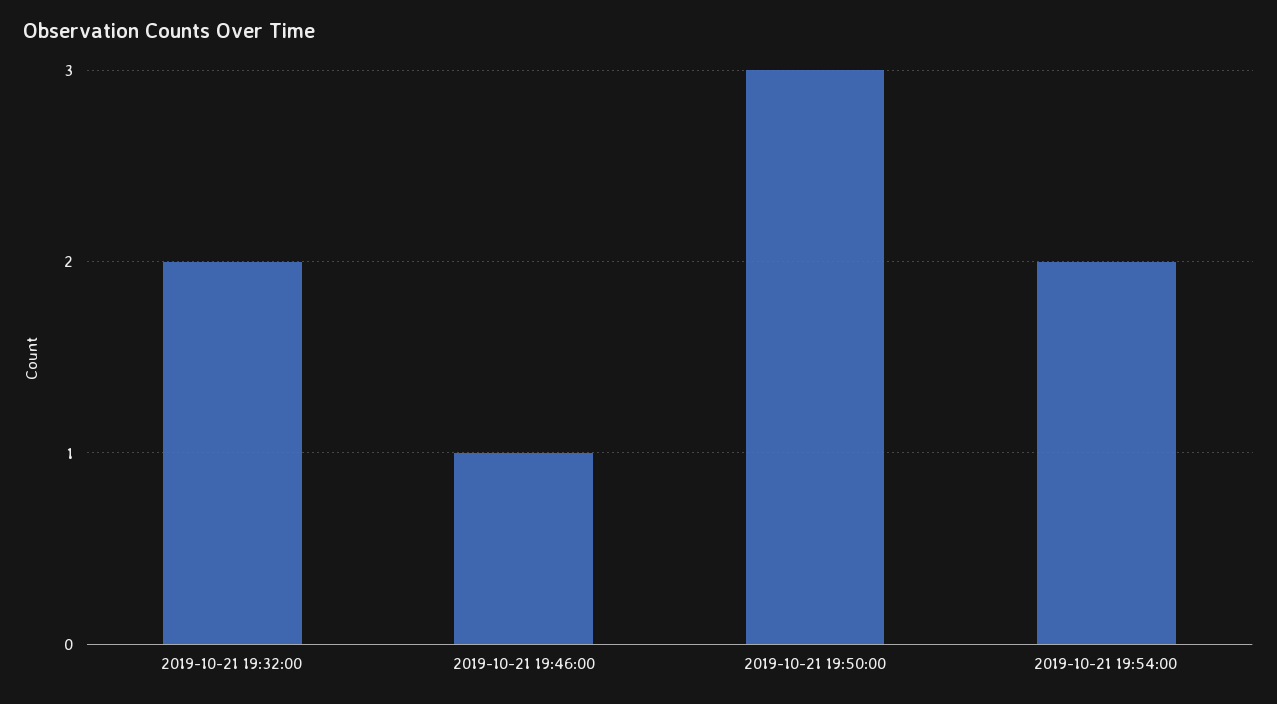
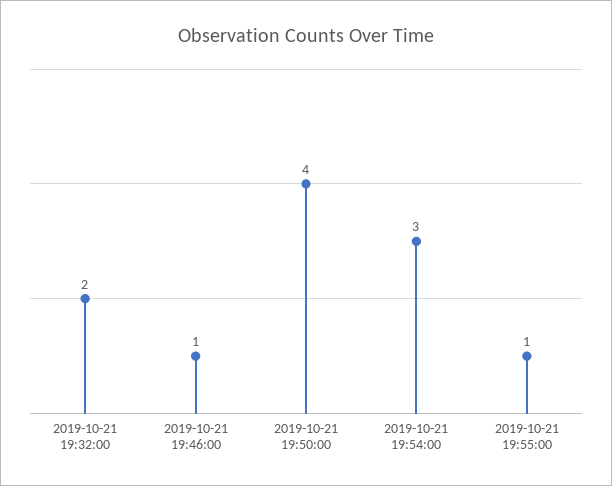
2019-10-21 19:50:00: 3 -> 4
2019-10-21 19:54:00: 2 -> 3
2019-10-21 19:55:00: none -> 1

